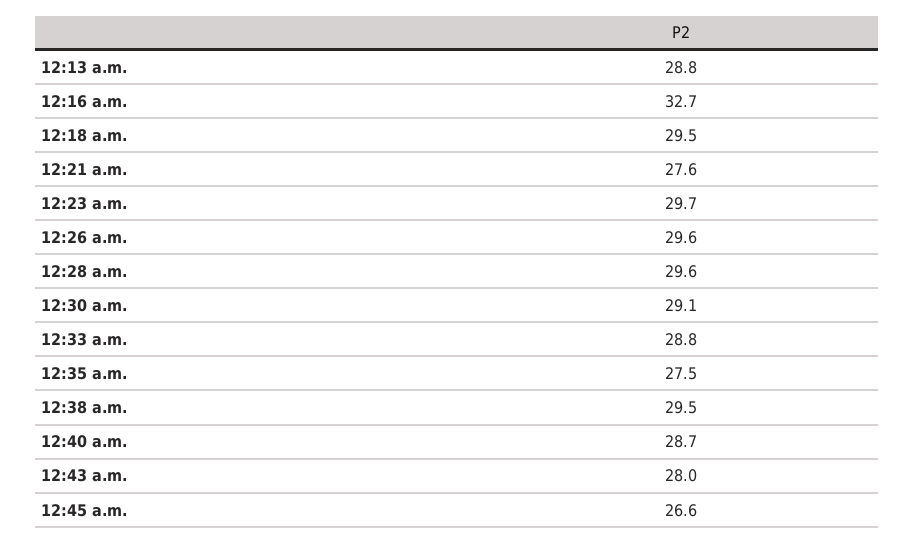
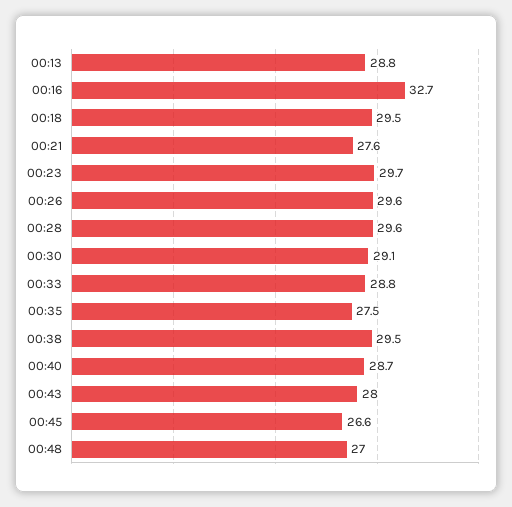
00:48: none -> 27

